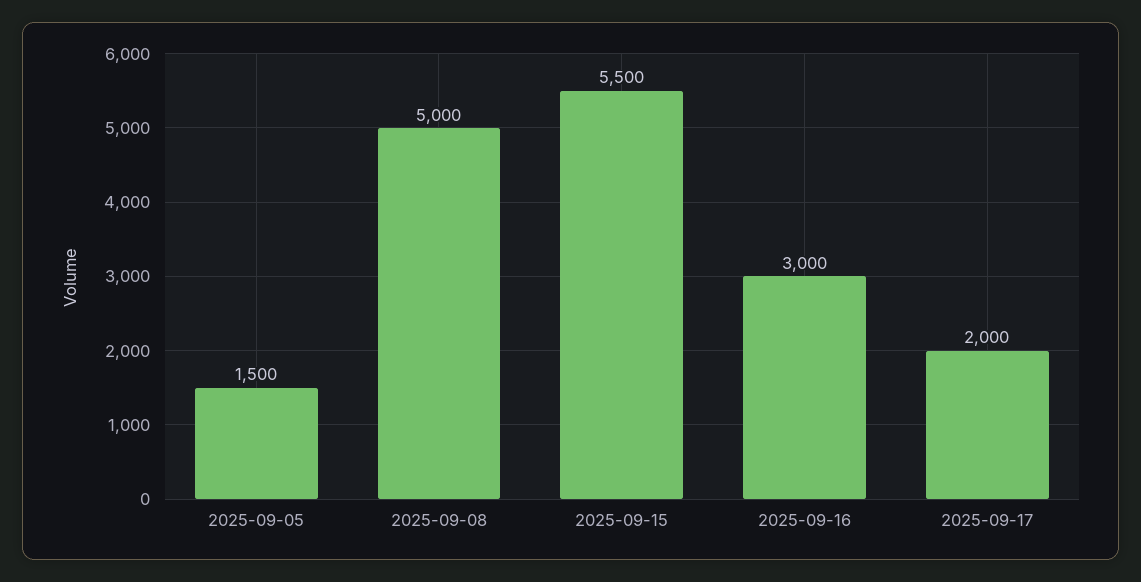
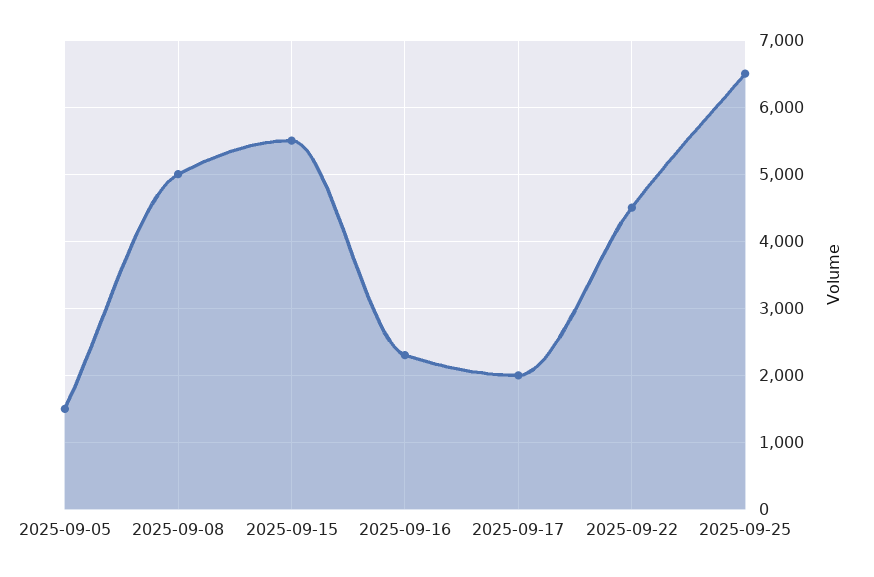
2025-09-16: 3000 -> 2300
2025-09-22: none -> 4500
2025-09-25: none -> 6500

